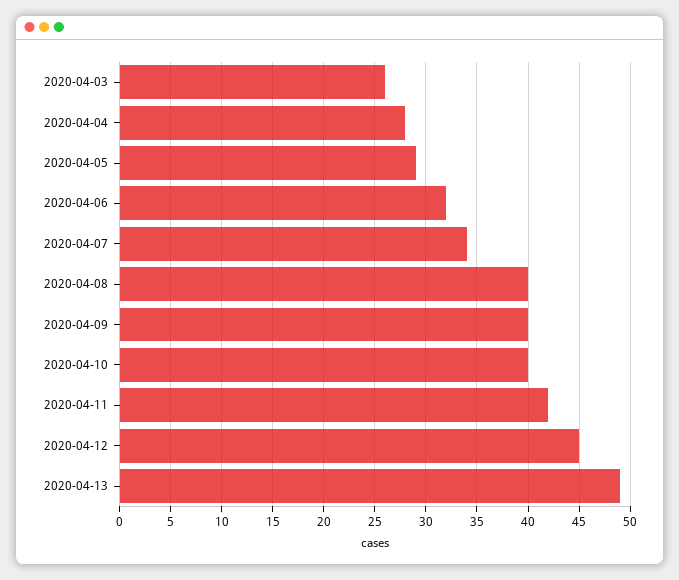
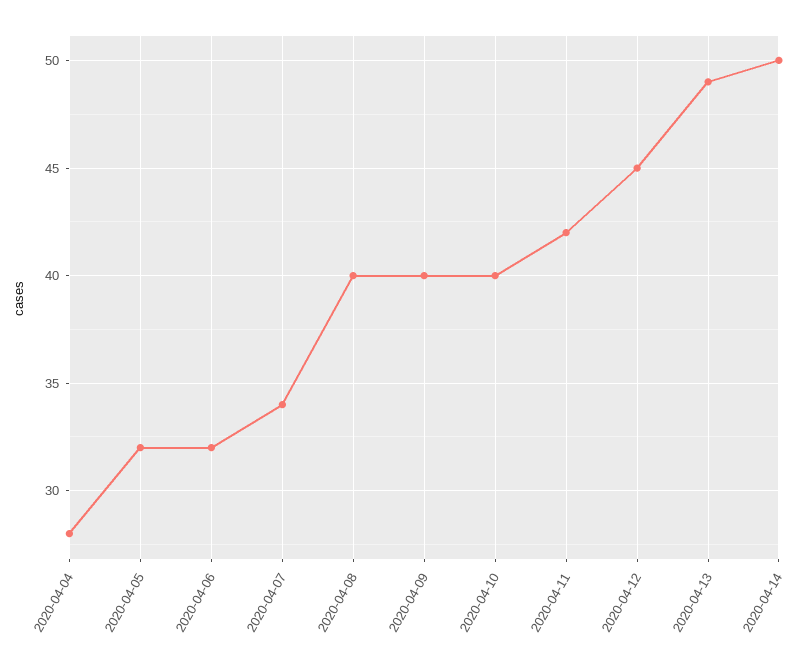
2020-04-03: 26 -> none
2020-04-05: 29 -> 32
2020-04-14: none -> 50

